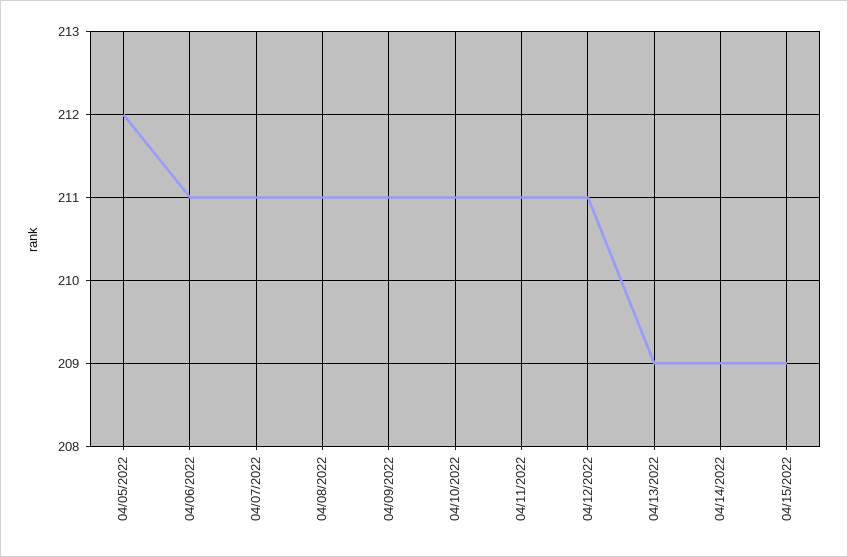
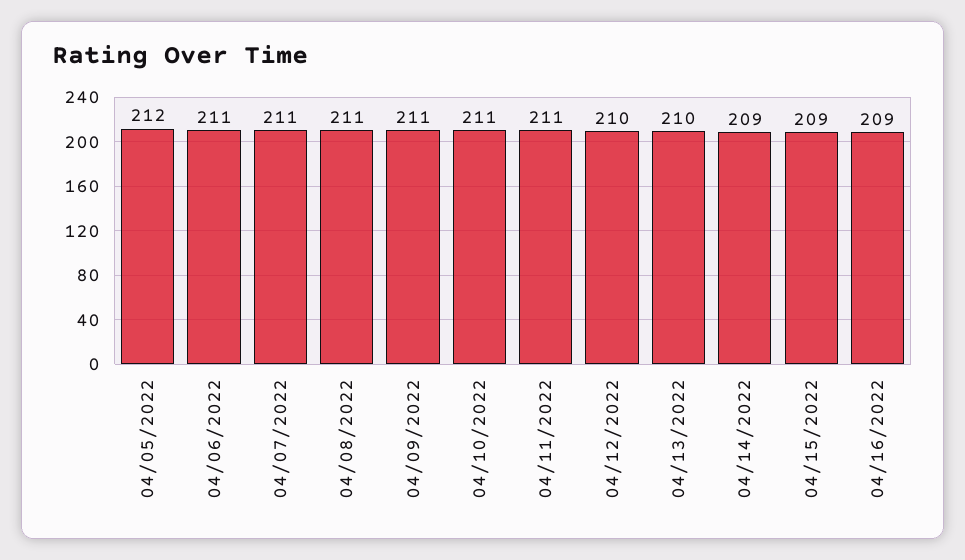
04/12/2022: 211 -> 210
04/13/2022: 209 -> 210
04/16/2022: none -> 209

